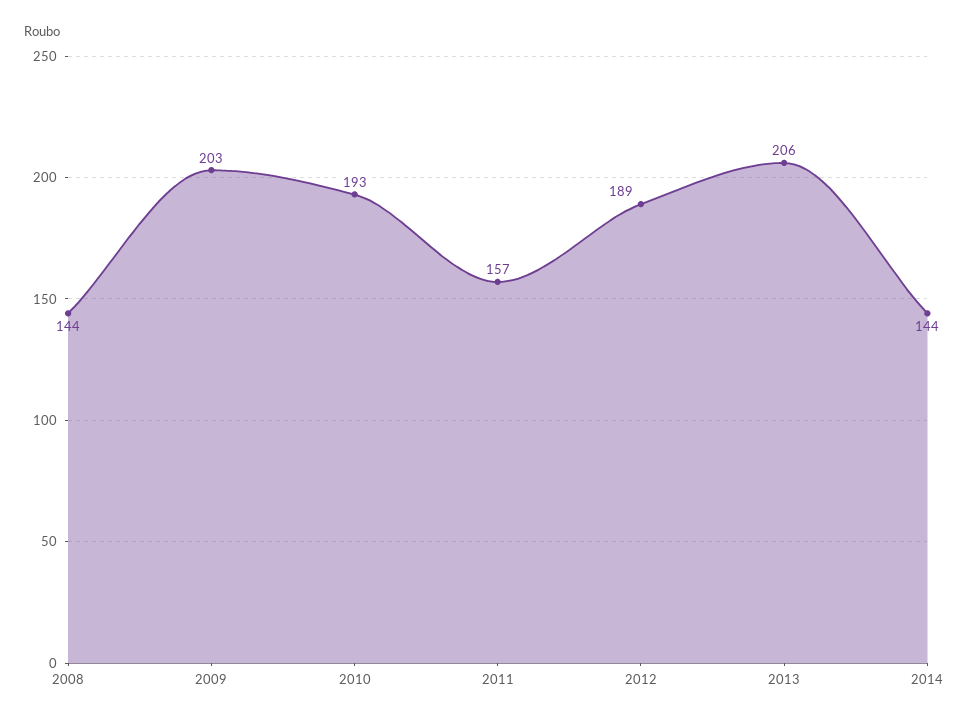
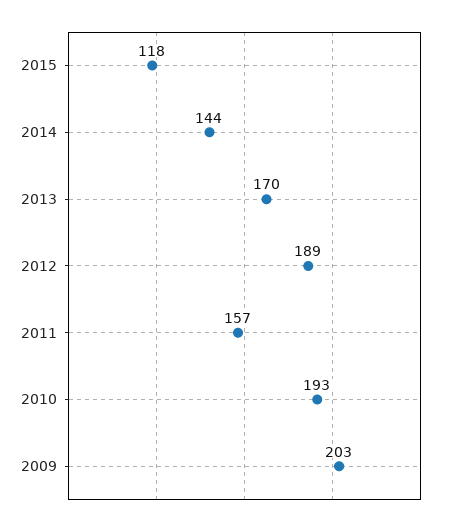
2008: 144 -> none
2013: 206 -> 170
2015: none -> 118

